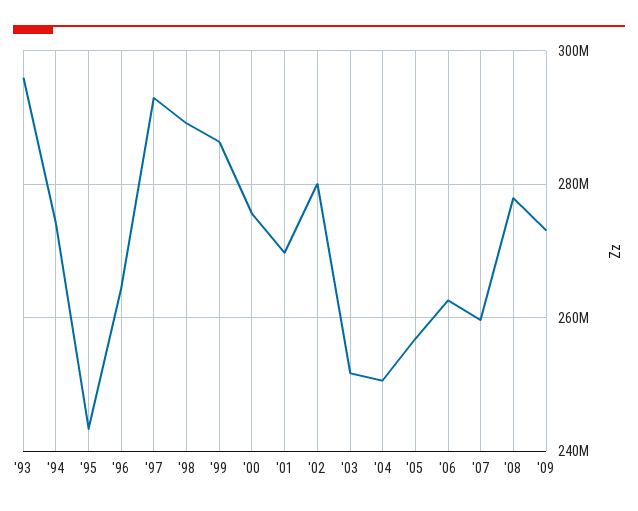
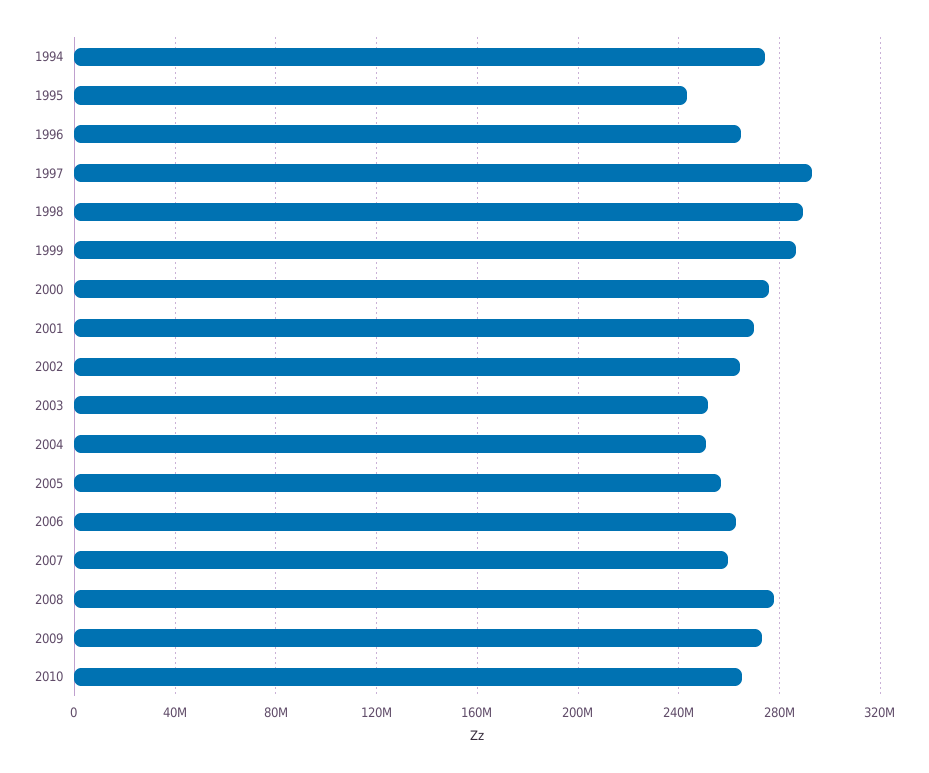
'93: 296000000 -> none
'02: 280000000 -> 265000000
2010: none -> 265000000

